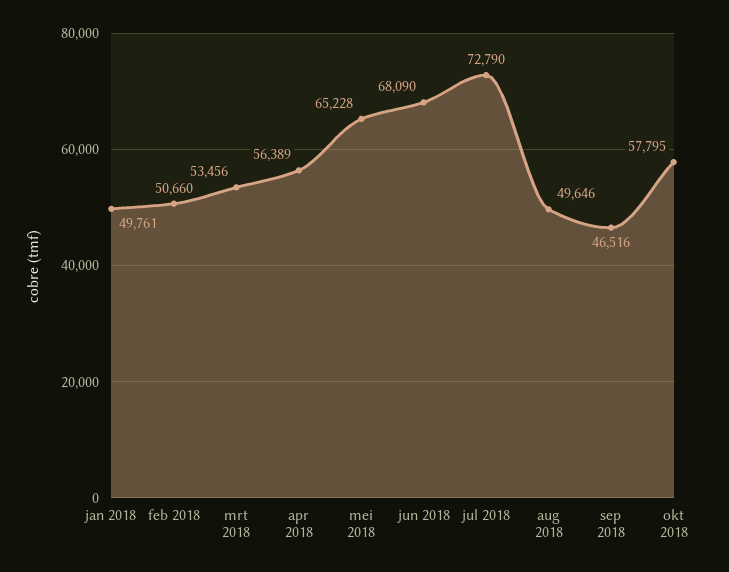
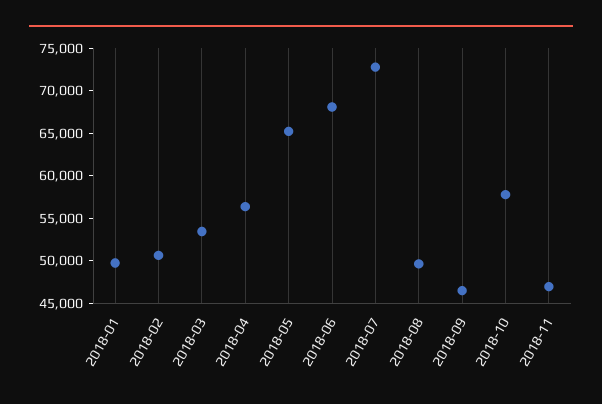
2018-11: none -> 47000

